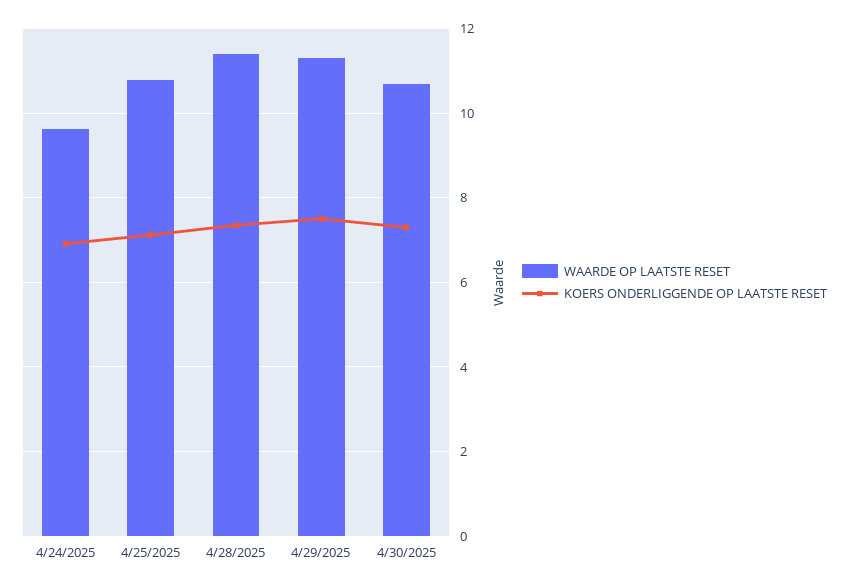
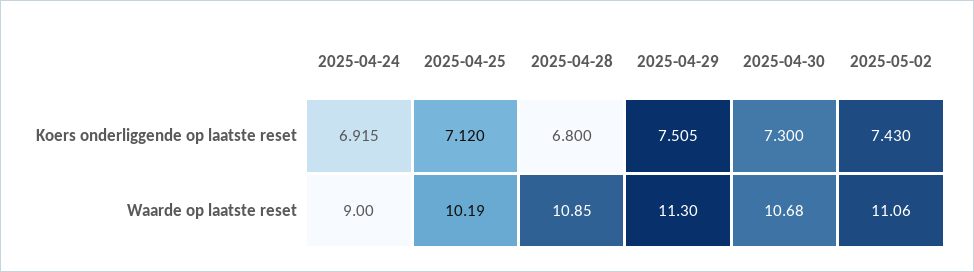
WAARDE OP LAATSTE RESET, 4/24/2025: 9.6 -> 9
WAARDE OP LAATSTE RESET, 4/25/2025: 10.8 -> 10.19
WAARDE OP LAATSTE RESET, 4/28/2025: 11.4 -> 10.85
KOERS ONDERLIGGENDE OP LAATSTE RESET, 4/28/2025: 7.4 -> 6.8
KOERS ONDERLIGGENDE OP LAATSTE RESET, 2025-05-02: none -> 7.43
WAARDE OP LAATSTE RESET, 2025-05-02: none -> 11.06

